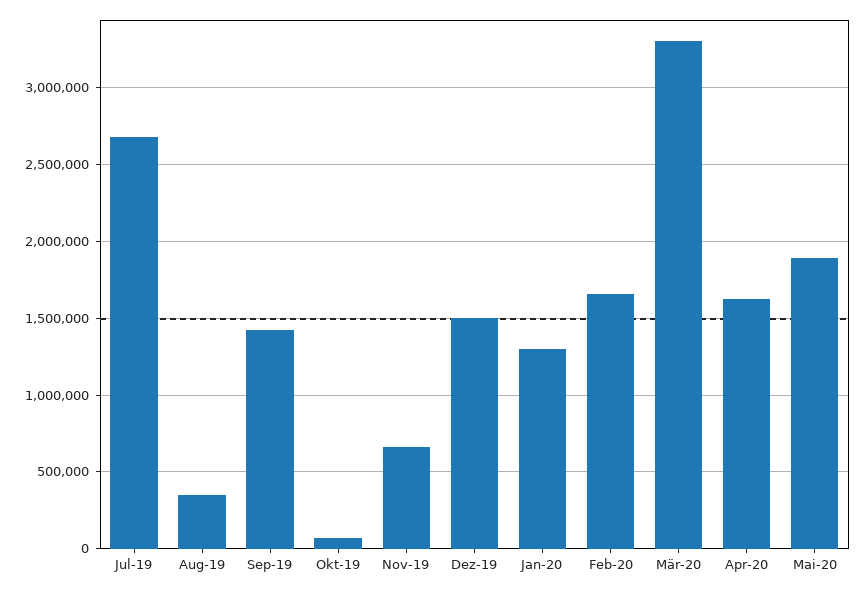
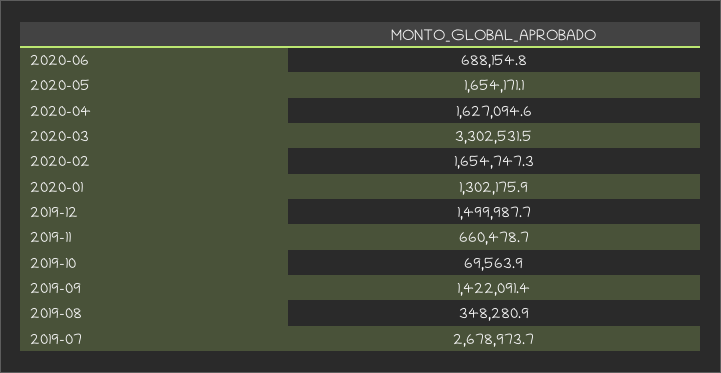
Mai-20: 1900000 -> 1654171.1
2020-06: none -> 688154.8

